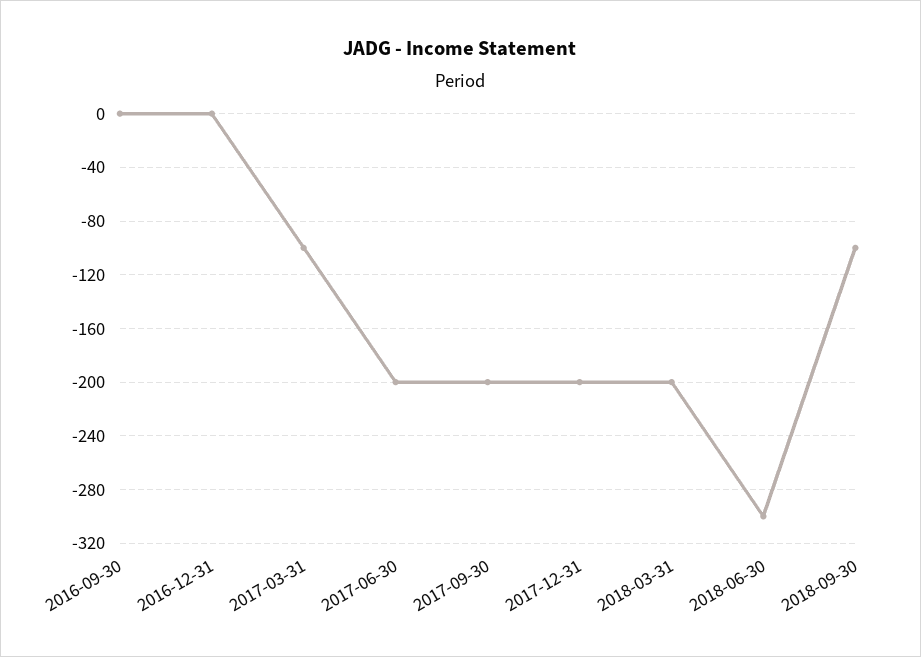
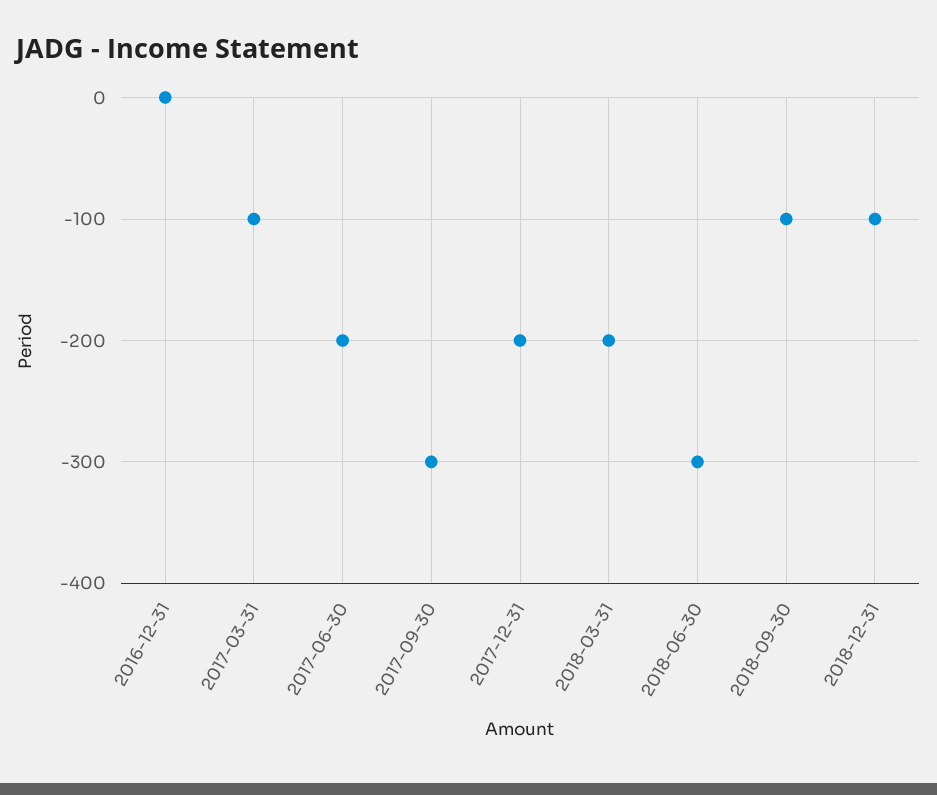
2016-09-30: 0 -> none
2017-09-30: -200 -> -300
2018-12-31: none -> -100

